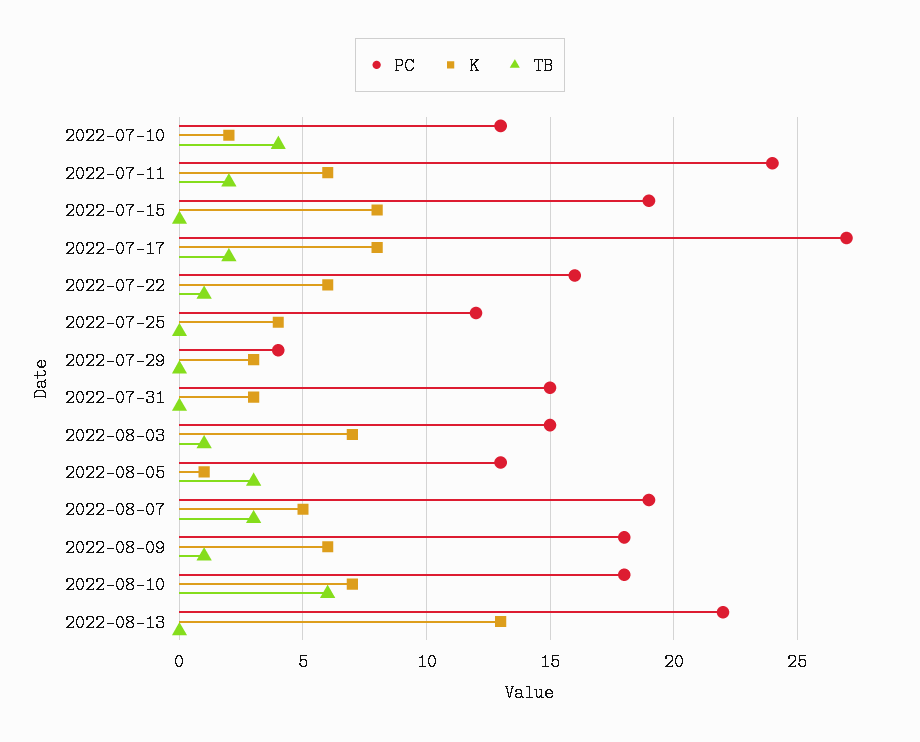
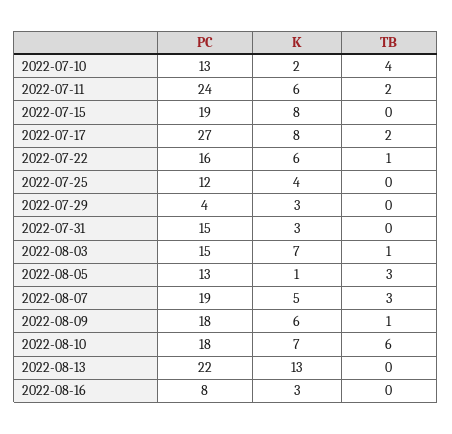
PC, 2022-08-16: none -> 8
K, 2022-08-16: none -> 3
TB, 2022-08-16: none -> 0

